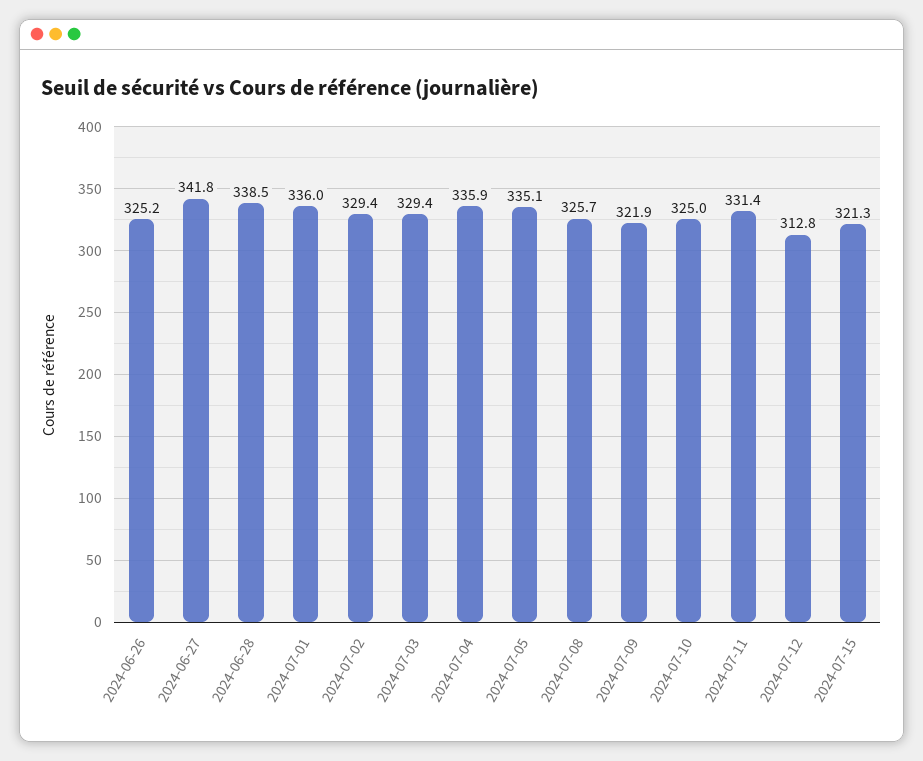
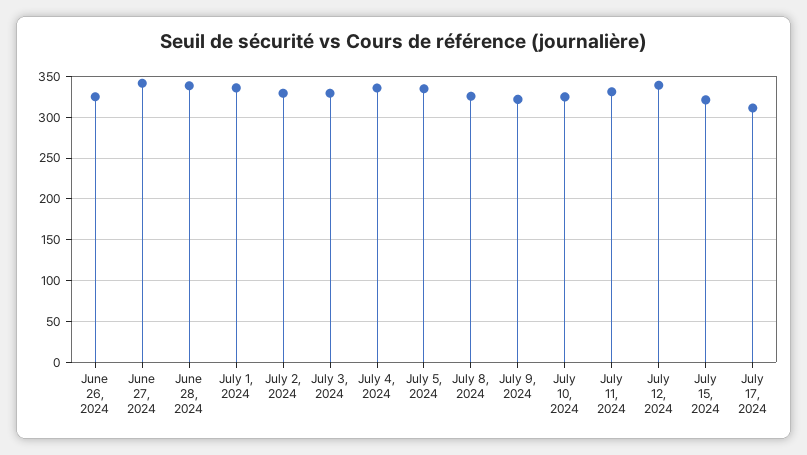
2024-07-12: 312.8 -> 340
July 17, 2024: none -> 310

